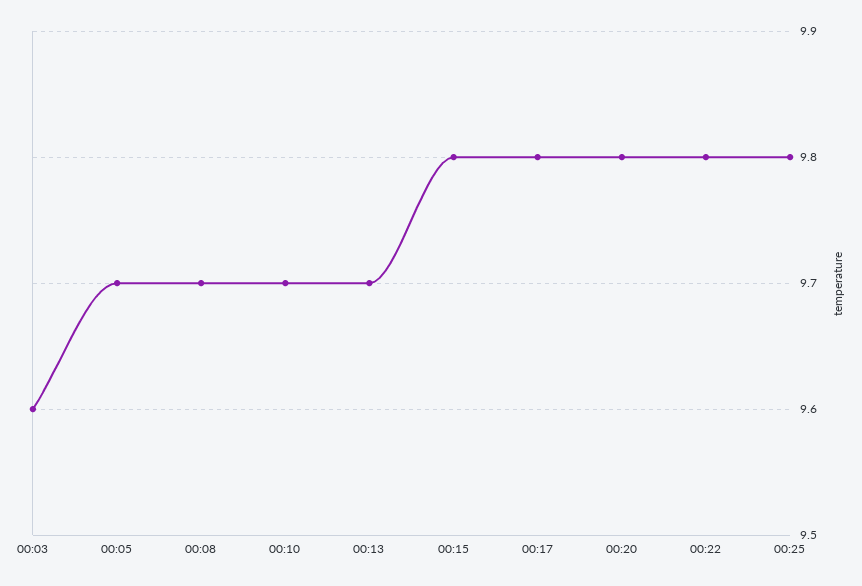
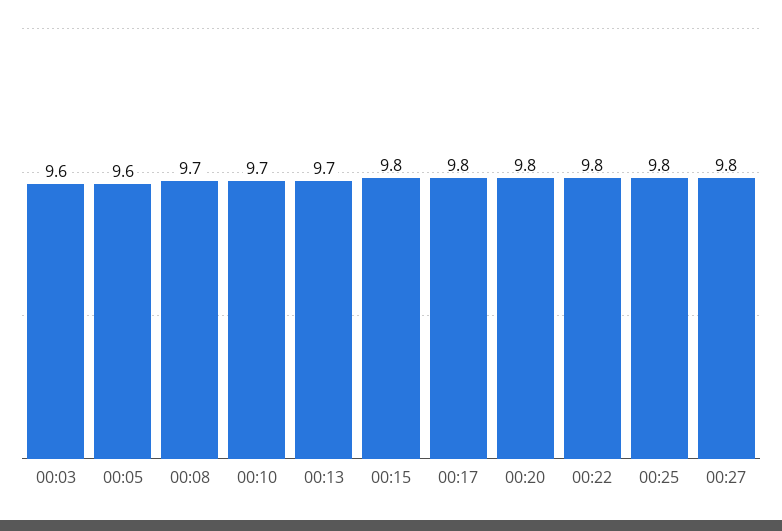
00:05: 9.7 -> 9.6
00:27: none -> 9.8

